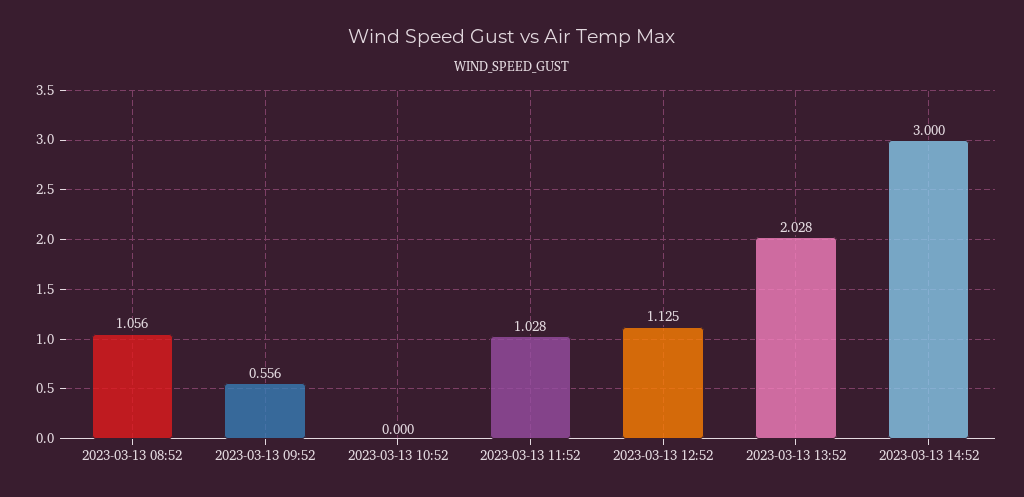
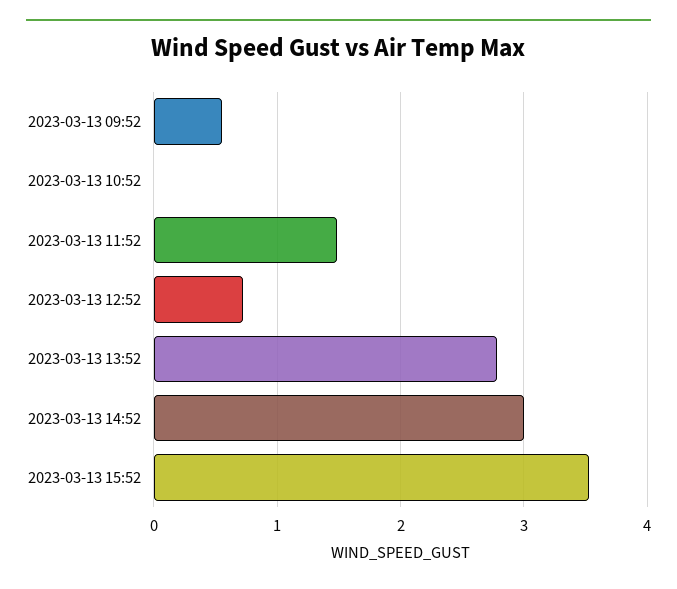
2023-03-13 08:52: 1.056 -> none
2023-03-13 11:52: 1.028 -> 1.5
2023-03-13 12:52: 1.125 -> 0.7
2023-03-13 13:52: 2.028 -> 2.8
2023-03-13 15:52: none -> 3.5

